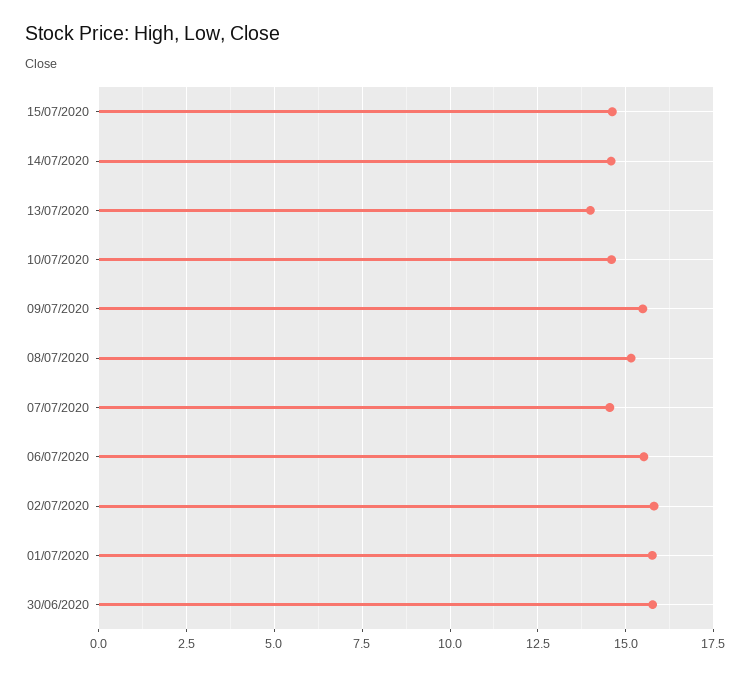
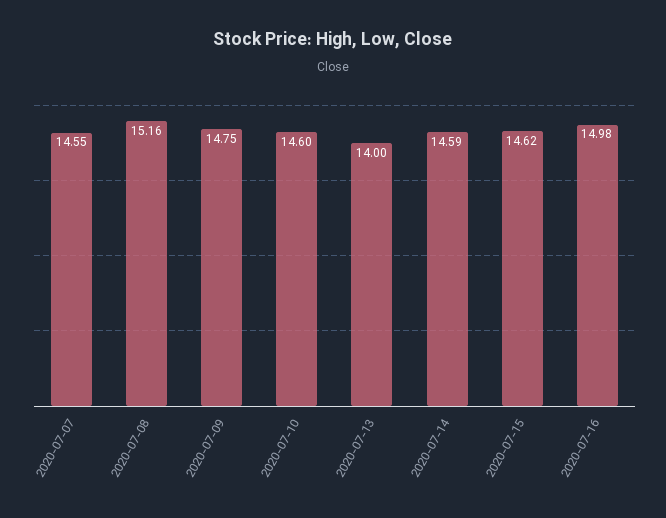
09/07/2020: 15.5 -> 14.75
06/07/2020: 15.5 -> none
02/07/2020: 15.75 -> none
01/07/2020: 15.75 -> none
30/06/2020: 15.75 -> none
2020-07-16: none -> 14.98

